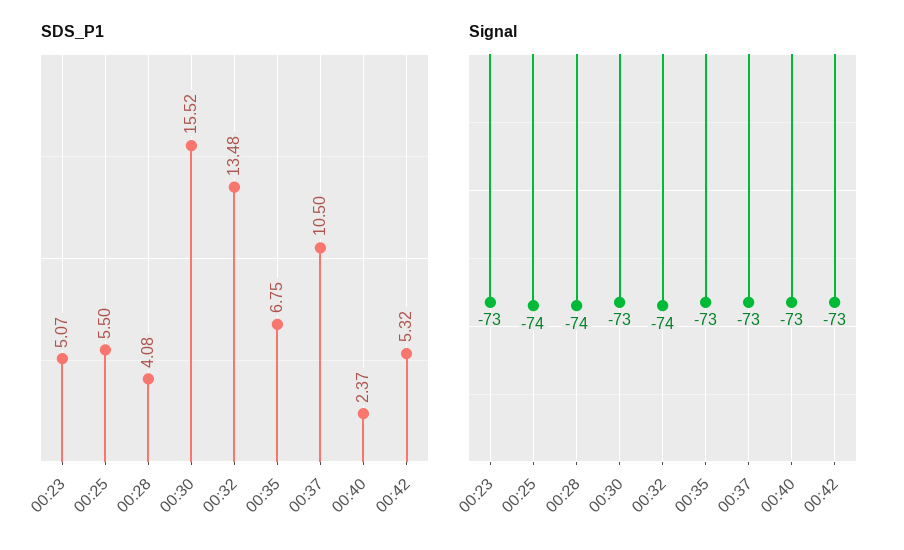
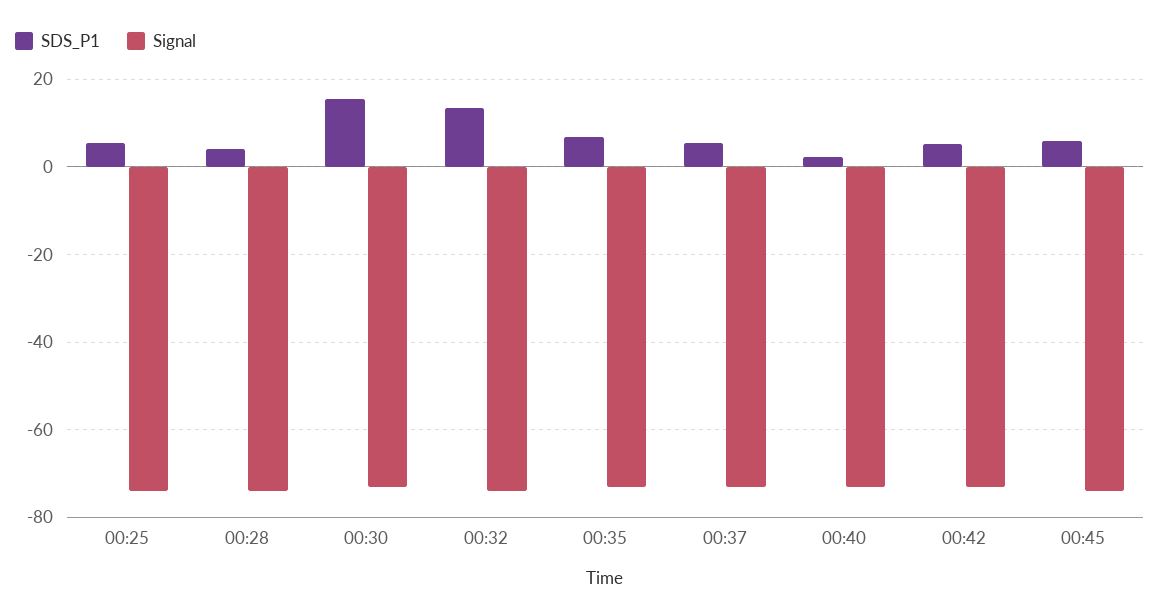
SDS_P1, 00:23: 5.07 -> none
SDS_P1, 00:37: 10.5 -> 6
Signal, 00:23: -73 -> none
SDS_P1, 00:45: none -> 6
Signal, 00:45: none -> -74

